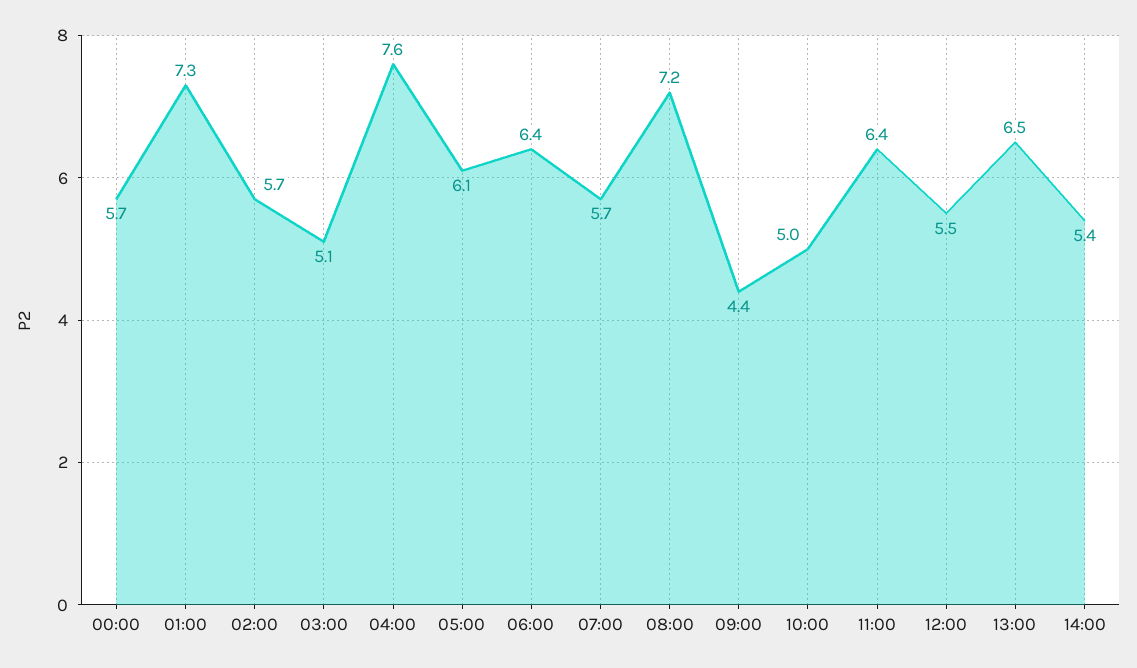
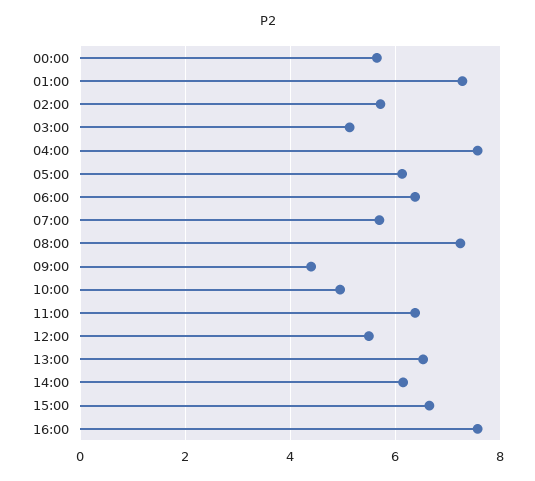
14:00: 5.4 -> 6.2
15:00: none -> 6.6
16:00: none -> 7.6

